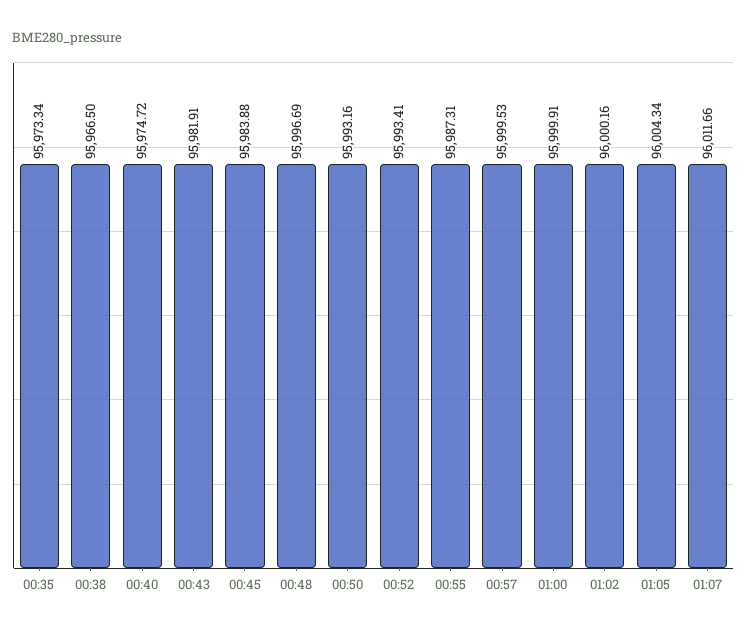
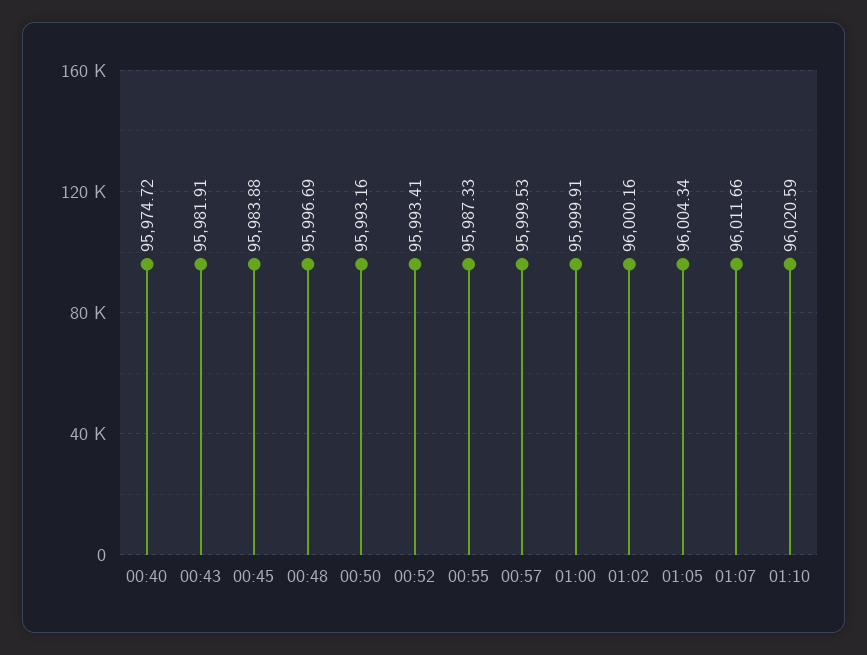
00:35: 95973.34 -> none
00:38: 95966.5 -> none
00:55: 95987.31 -> 95987.33
01:10: none -> 96020.59

